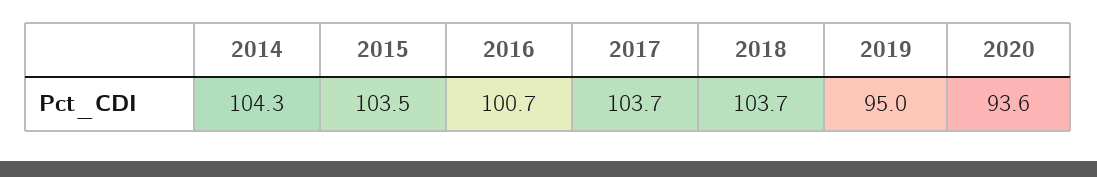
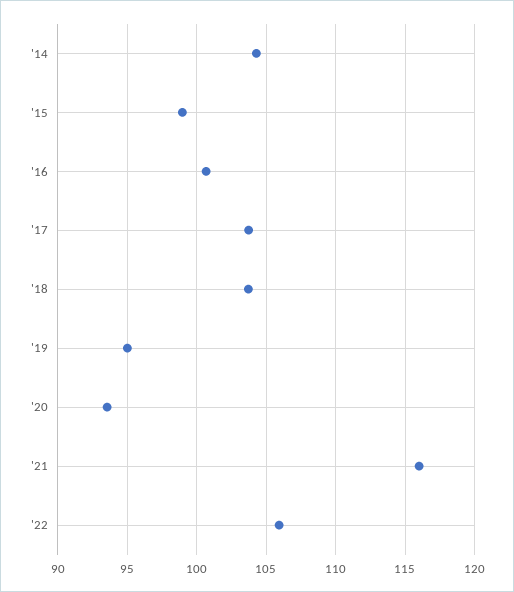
2015: 103.5 -> 99
'21: none -> 116
'22: none -> 106

